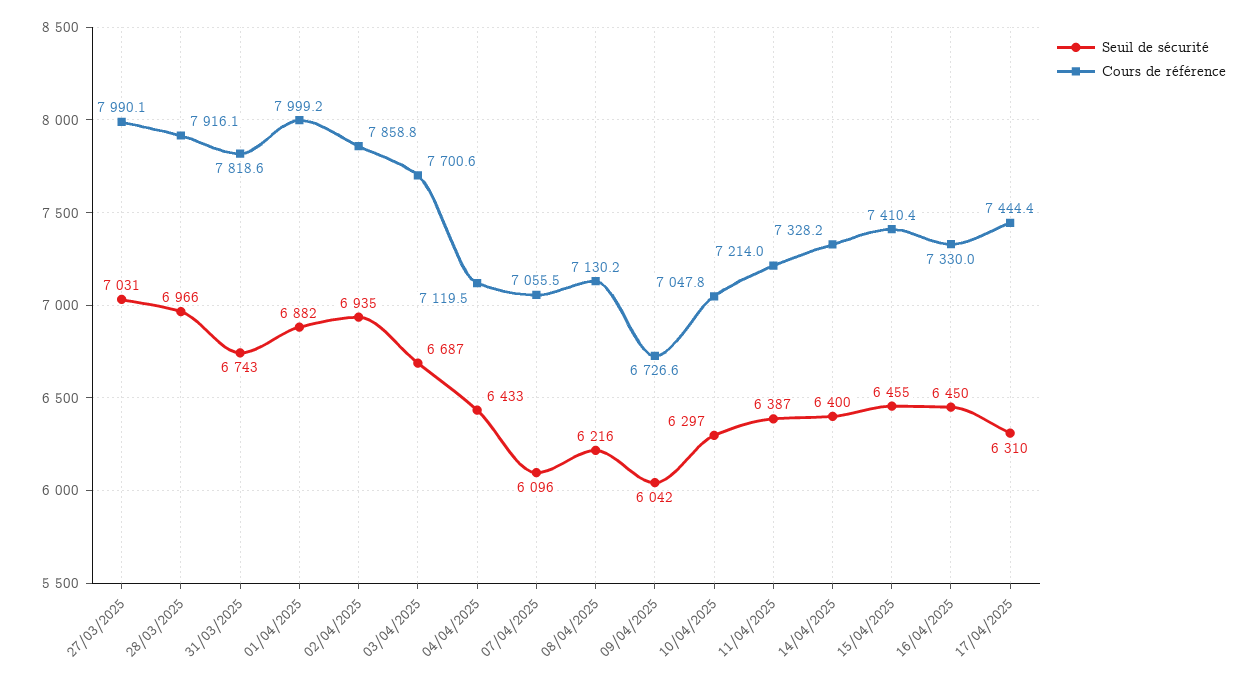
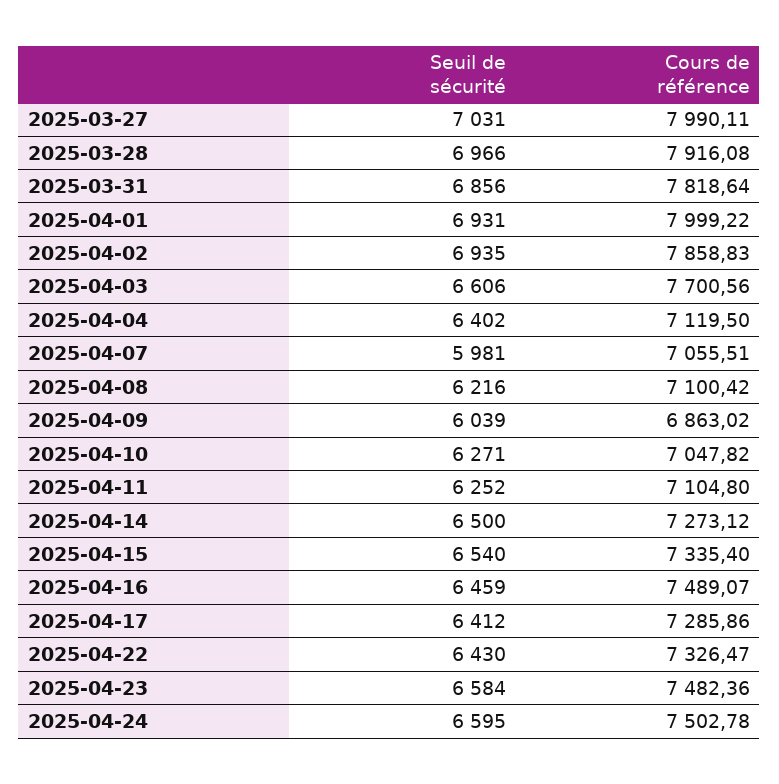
Seuil de sécurité, 31/03/2025: 6743 -> 6856
Seuil de sécurité, 01/04/2025: 6882 -> 6931
Seuil de sécurité, 03/04/2025: 6687 -> 6606
Seuil de sécurité, 04/04/2025: 6433 -> 6402
Seuil de sécurité, 07/04/2025: 6096 -> 5981
Cours de référence, 08/04/2025: 7130.2 -> 7100.42
Seuil de sécurité, 09/04/2025: 6042 -> 6039
Cours de référence, 09/04/2025: 6726.6 -> 6863.02
Seuil de sécurité, 10/04/2025: 6297 -> 6271
Seuil de sécurité, 11/04/2025: 6387 -> 6252
Cours de référence, 11/04/2025: 7214 -> 7104.8
Seuil de sécurité, 14/04/2025: 6400 -> 6500
Cours de référence, 14/04/2025: 7328.2 -> 7273.12
Seuil de sécurité, 15/04/2025: 6455 -> 6540
Cours de référence, 15/04/2025: 7410.4 -> 7335.4
Seuil de sécurité, 16/04/2025: 6450 -> 6459
Cours de référence, 16/04/2025: 7330 -> 7489.07
Seuil de sécurité, 17/04/2025: 6310 -> 6412
Cours de référence, 17/04/2025: 7444.4 -> 7285.86
Seuil de sécurité, 2025-04-22: none -> 6430
Cours de référence, 2025-04-22: none -> 7326.47
Seuil de sécurité, 2025-04-23: none -> 6584
Cours de référence, 2025-04-23: none -> 7482.36
Seuil de sécurité, 2025-04-24: none -> 6595
Cours de référence, 2025-04-24: none -> 7502.78

